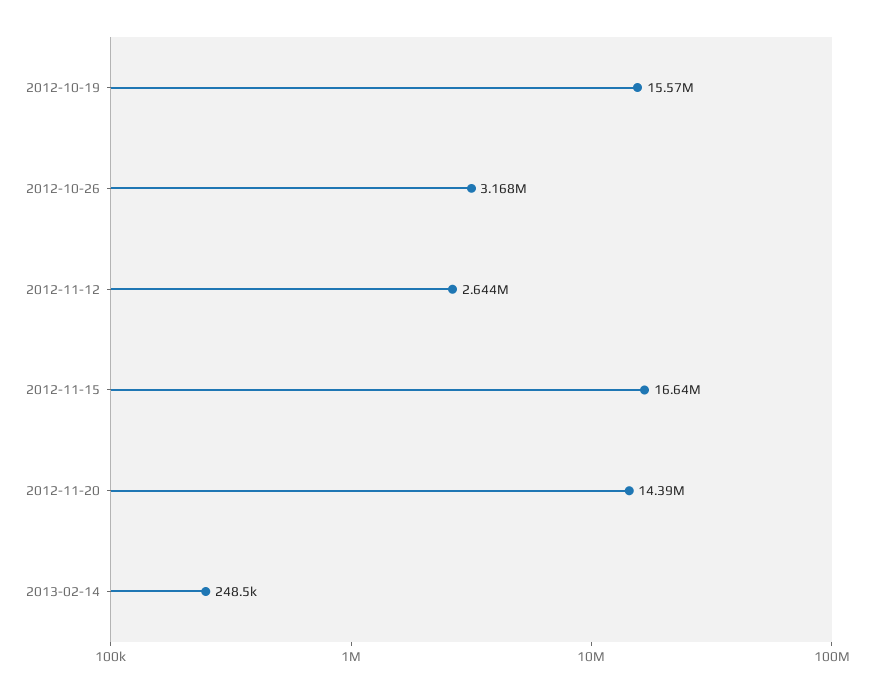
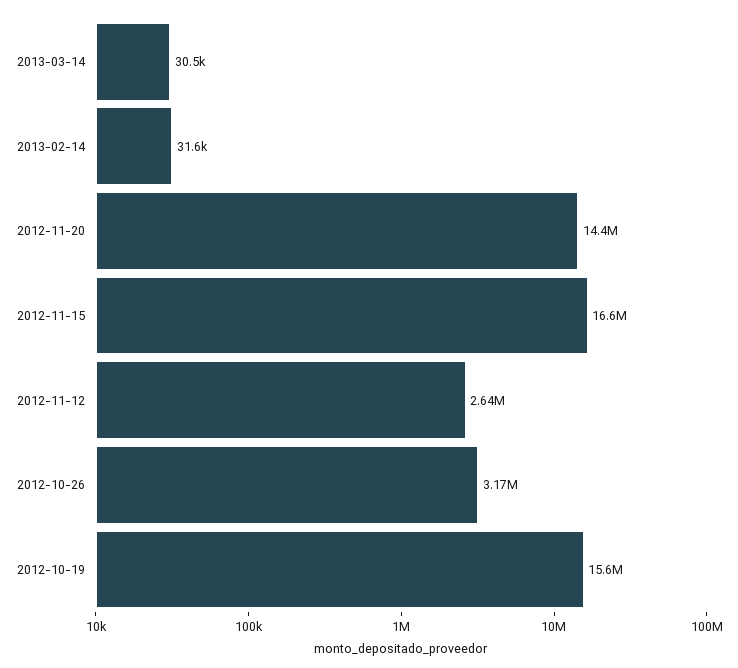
2013-02-14: 248500 -> 31600
2013-03-14: none -> 30500

